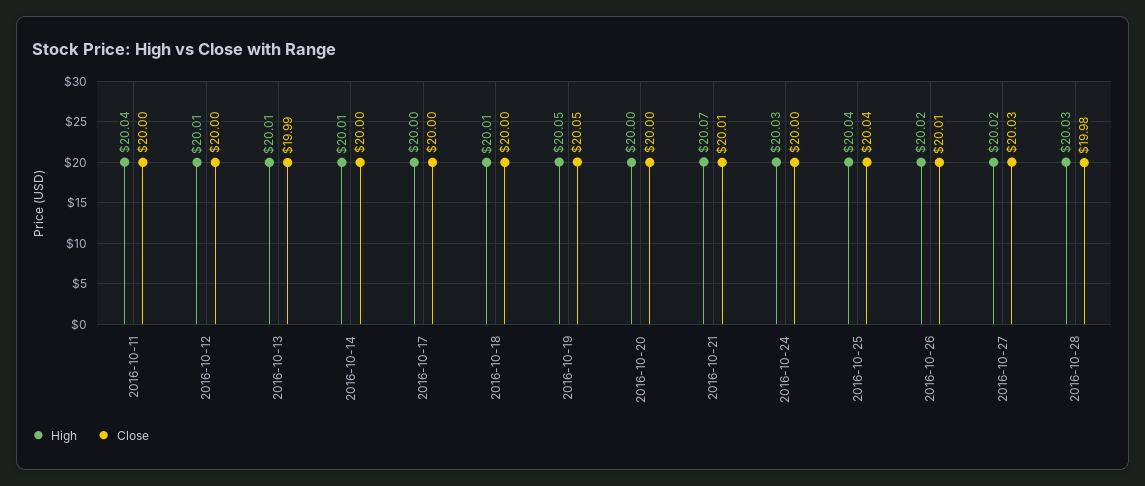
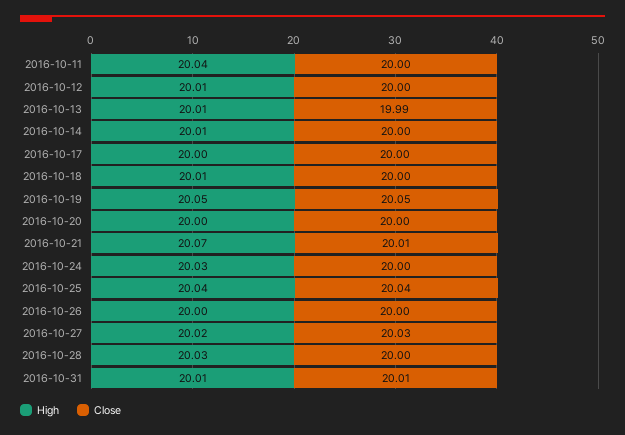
High, 2016-10-26: 20.02 -> 20
Close, 2016-10-26: 20.01 -> 20
Close, 2016-10-28: 19.98 -> 20
High, 2016-10-31: none -> 20.01
Close, 2016-10-31: none -> 20.01

